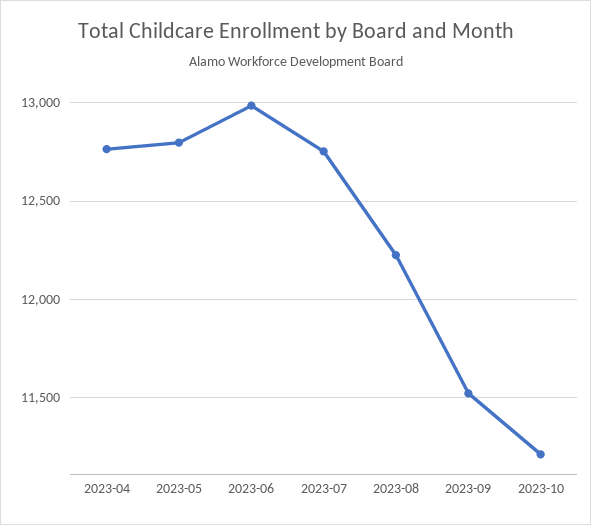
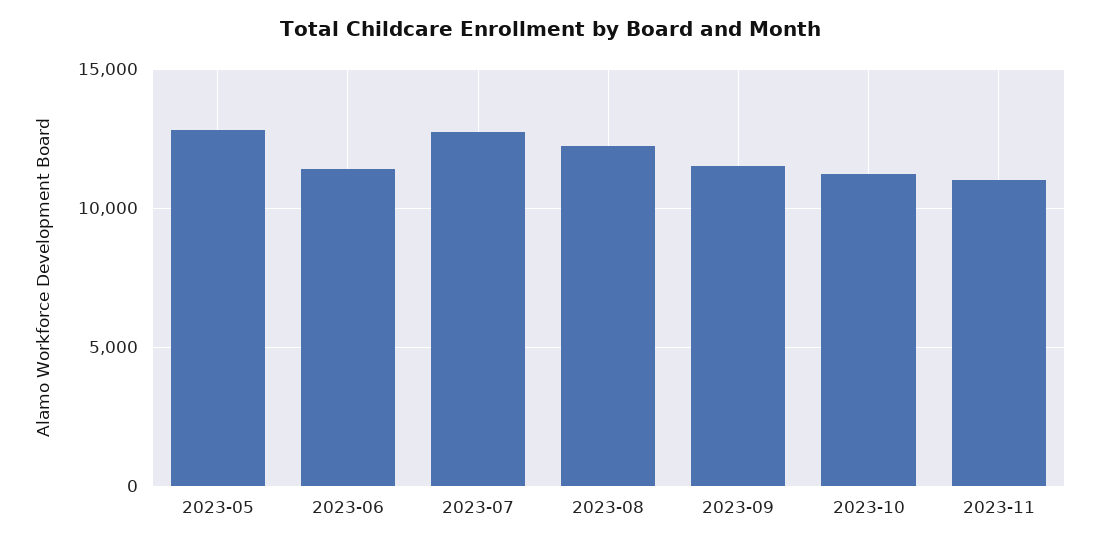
2023-04: 12750 -> none
2023-06: 13000 -> 11500
2023-11: none -> 11000

